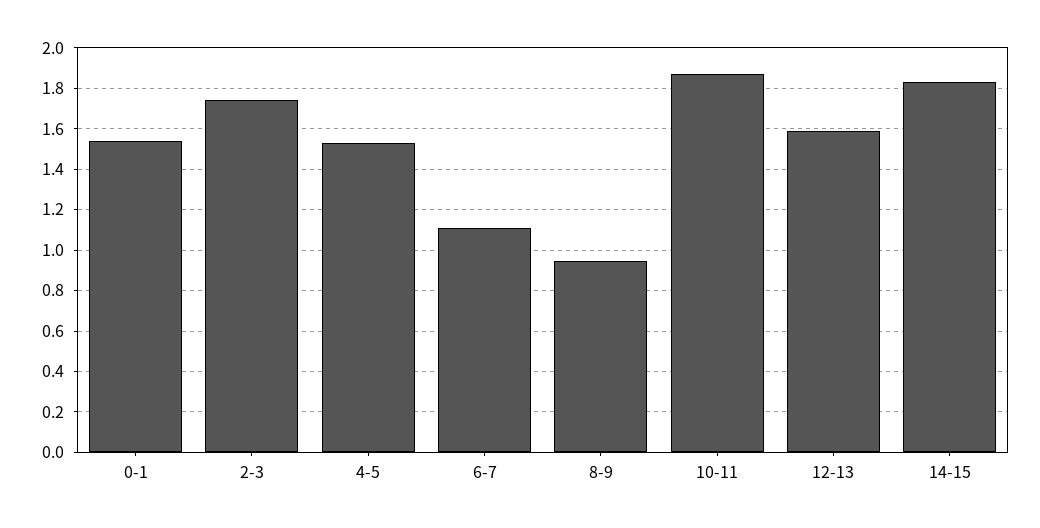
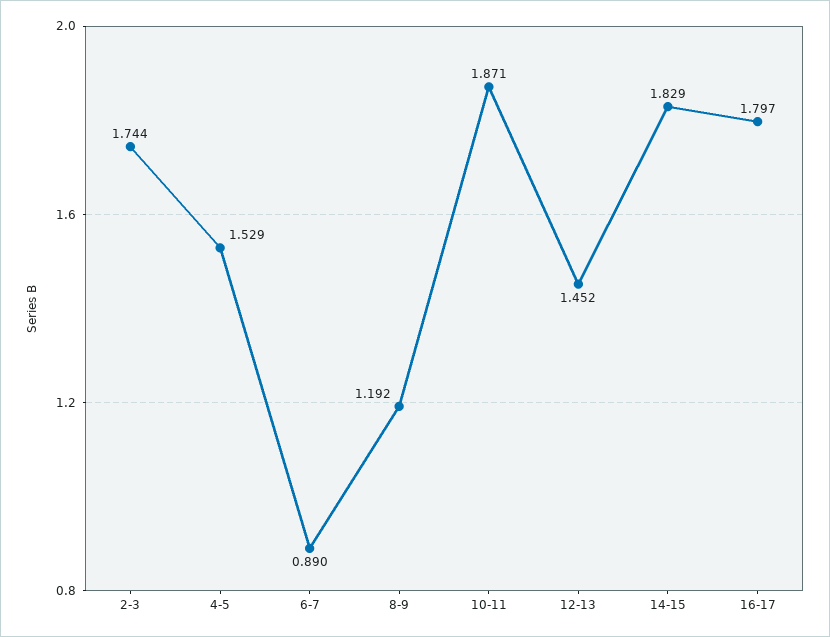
0-1: 1.55 -> none
6-7: 1.1 -> 0.89
8-9: 0.95 -> 1.192
12-13: 1.6 -> 1.452
16-17: none -> 1.797

